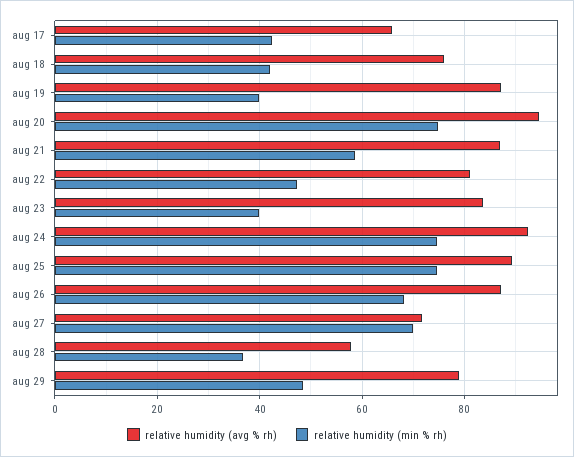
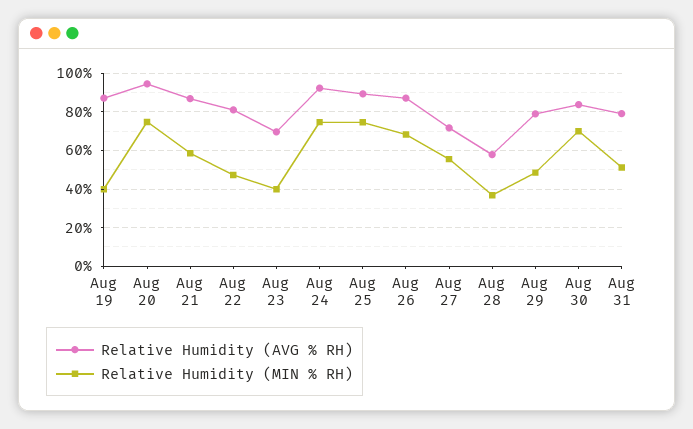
relative humidity (avg % rh), aug 17: 66 -> none
relative humidity (min % rh), aug 17: 42 -> none
relative humidity (avg % rh), aug 18: 76 -> none
relative humidity (min % rh), aug 18: 42 -> none
relative humidity (avg % rh), aug 23: 84 -> 70
relative humidity (min % rh), aug 27: 70 -> 55
relative humidity (avg % rh), Aug 30: none -> 85
relative humidity (min % rh), Aug 30: none -> 70
relative humidity (avg % rh), Aug 31: none -> 80
relative humidity (min % rh), Aug 31: none -> 50

